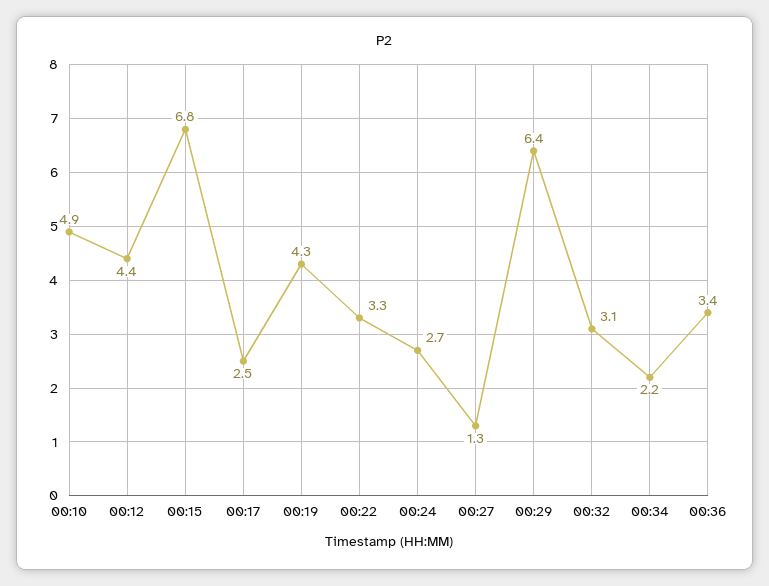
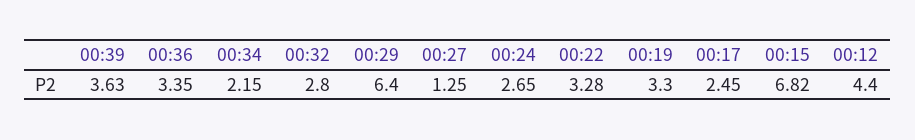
00:10: 4.9 -> none
00:19: 4.3 -> 3.3
00:32: 3.1 -> 2.8
00:39: none -> 3.63

